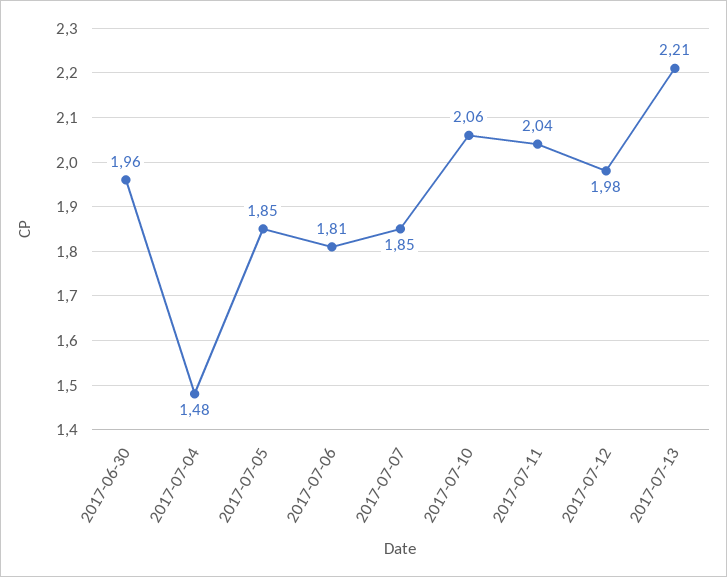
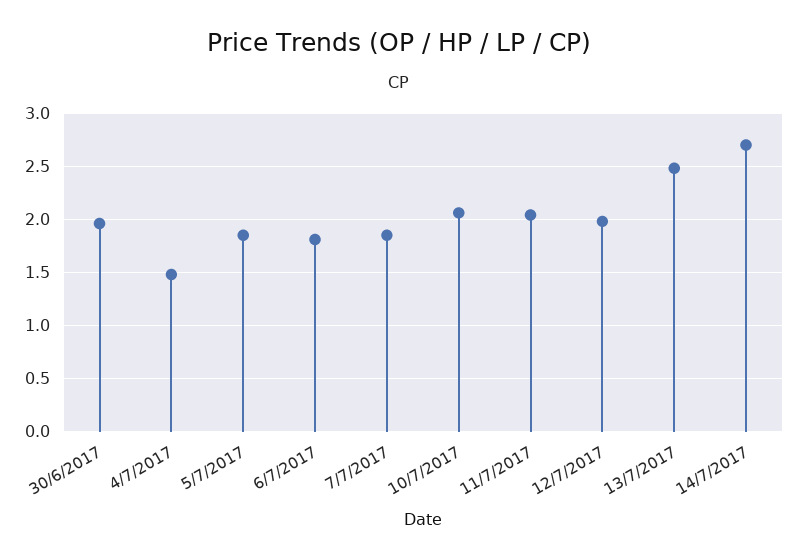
2017-07-13: 2.21 -> 2.5
14/7/2017: none -> 2.7

